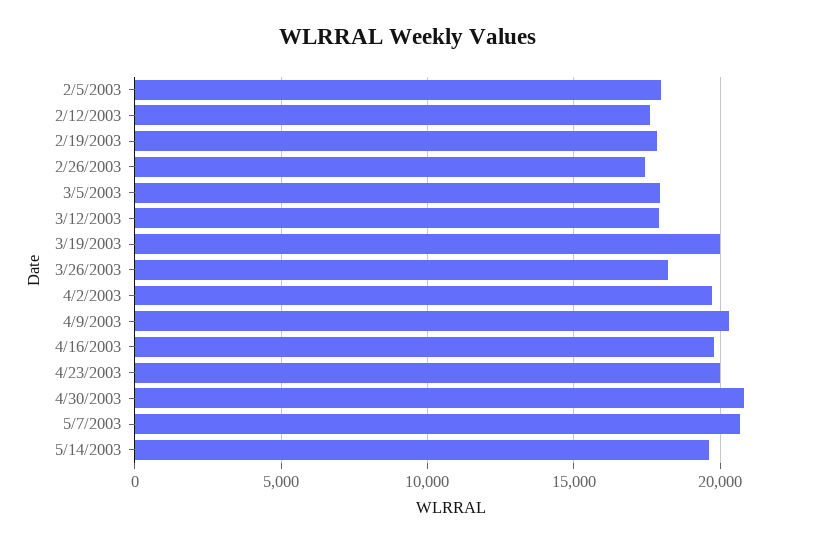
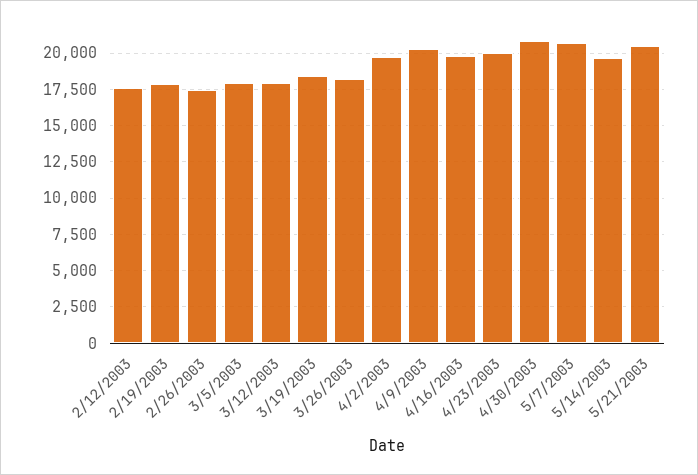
2/5/2003: 18000 -> none
3/19/2003: 20000 -> 18500
5/21/2003: none -> 20500

